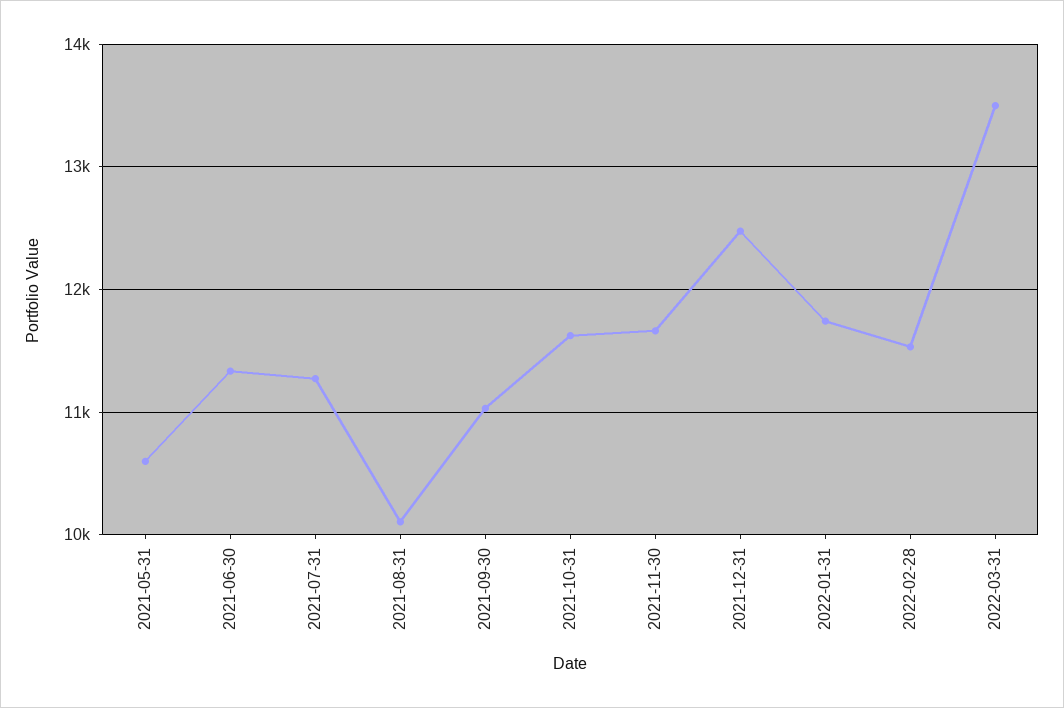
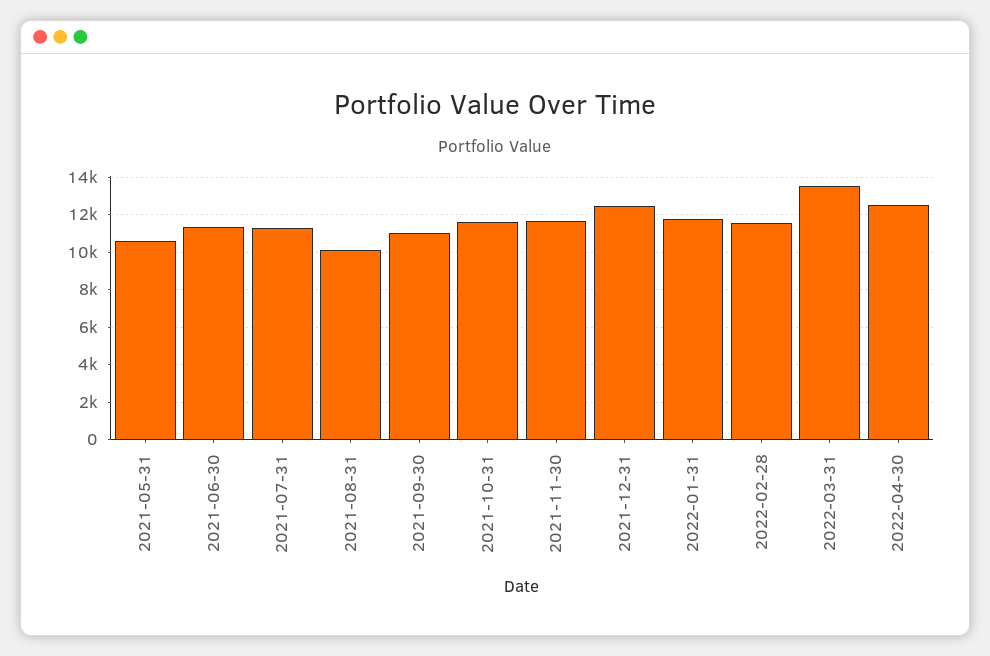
2022-04-30: none -> 12500

